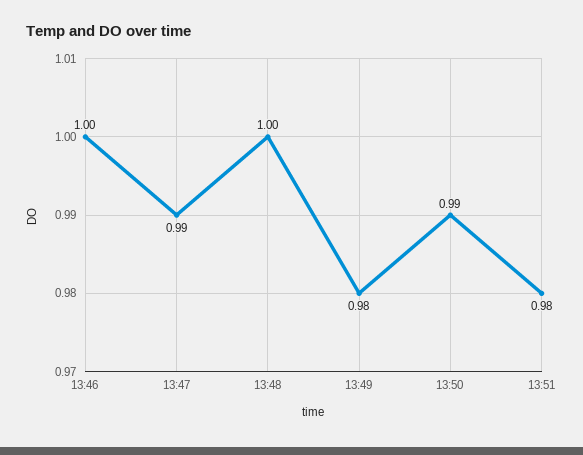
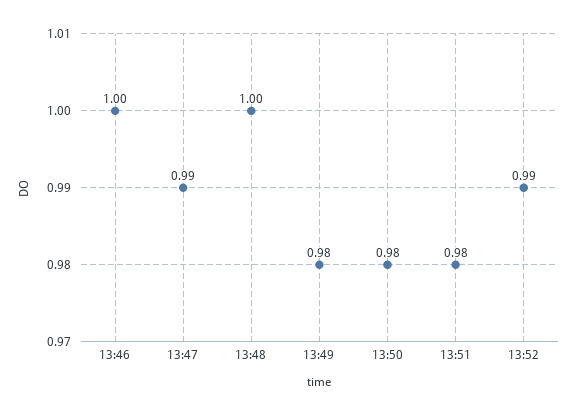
13:50: 0.99 -> 0.98
13:52: none -> 0.99

